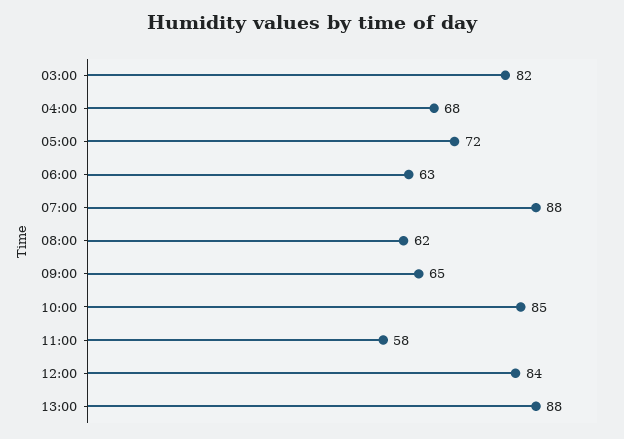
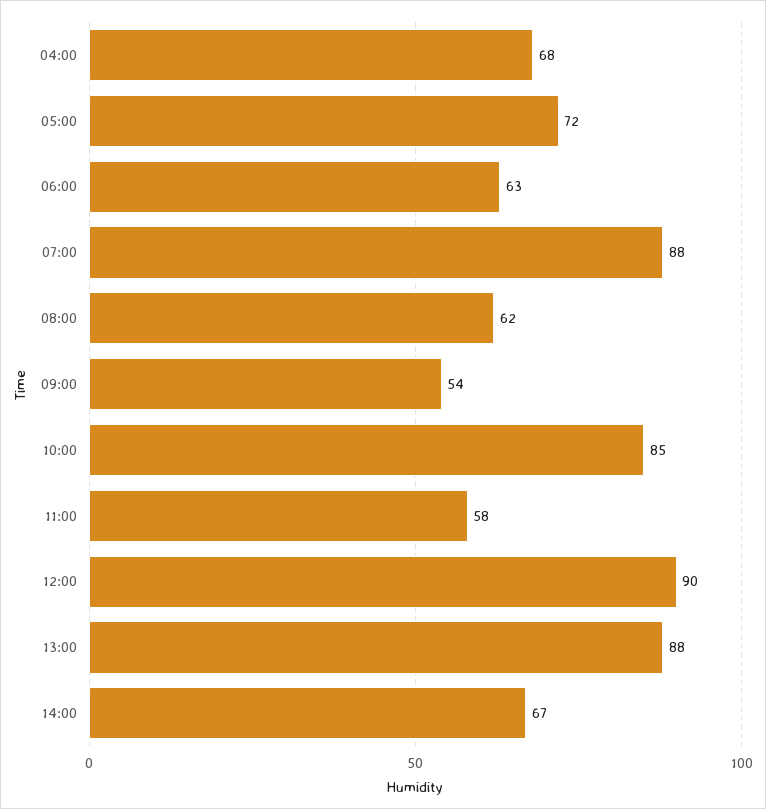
03:00: 82 -> none
09:00: 65 -> 54
12:00: 84 -> 90
14:00: none -> 67

